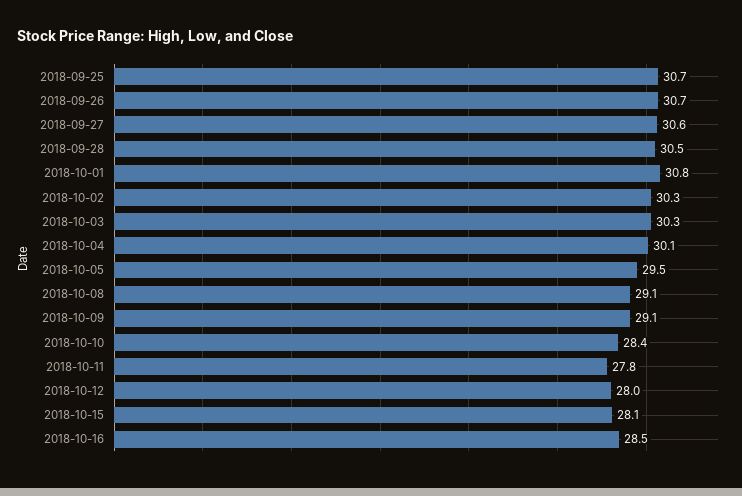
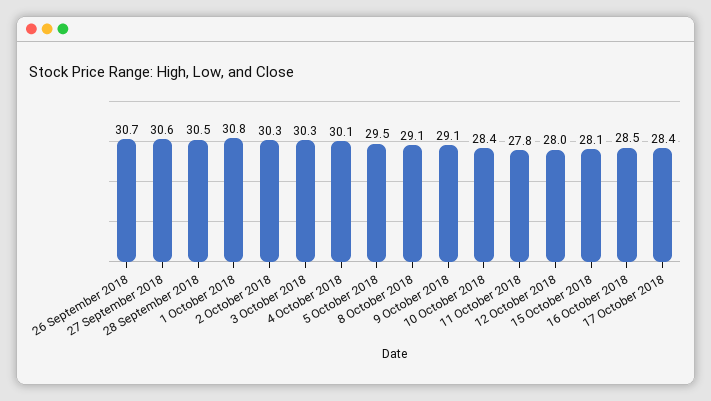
2018-09-25: 30.7 -> none
17 October 2018: none -> 28.4

